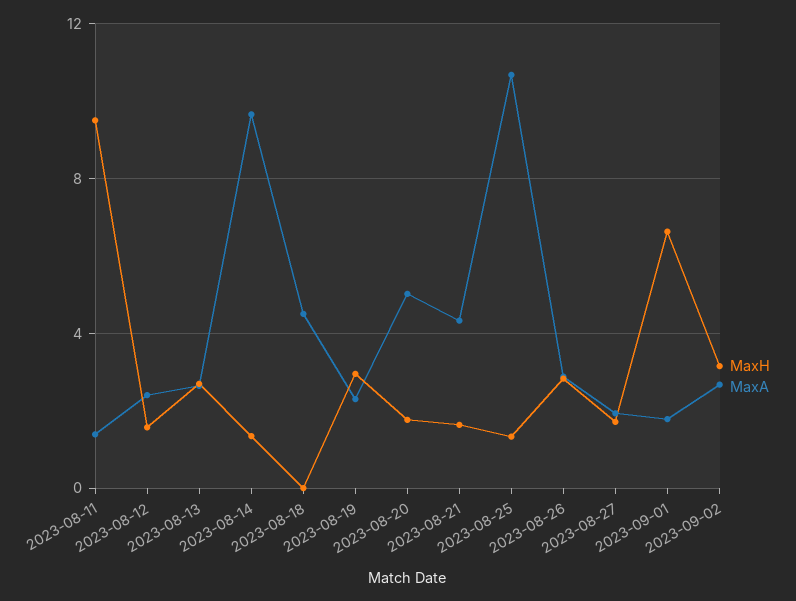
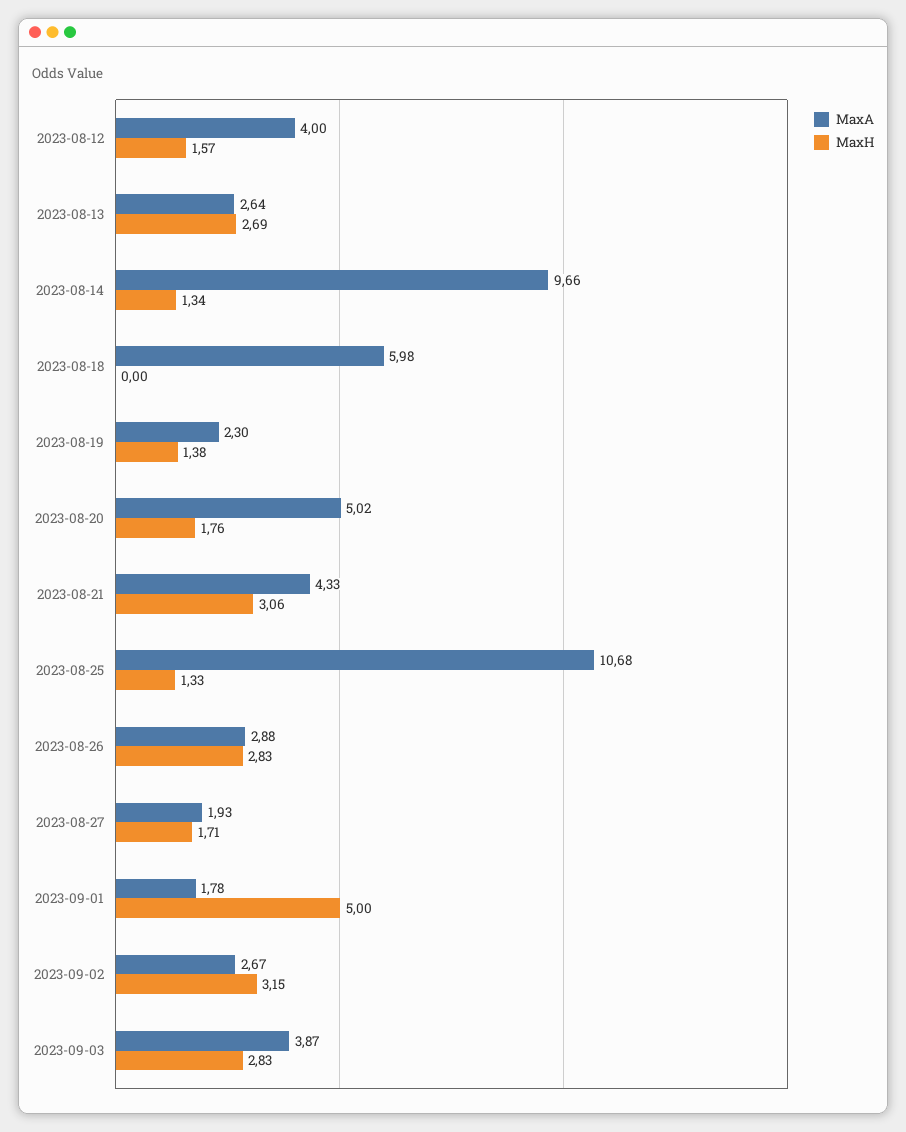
MaxH, 2023-08-11: 9.5 -> none
MaxA, 2023-08-11: 1.5 -> none
MaxA, 2023-08-12: 2.5 -> 4
MaxA, 2023-08-18: 4.5 -> 5.98
MaxH, 2023-08-19: 3 -> 1.38
MaxH, 2023-08-21: 1.5 -> 3.06
MaxH, 2023-09-01: 6.5 -> 5
MaxA, 2023-09-03: none -> 3.87
MaxH, 2023-09-03: none -> 2.83

